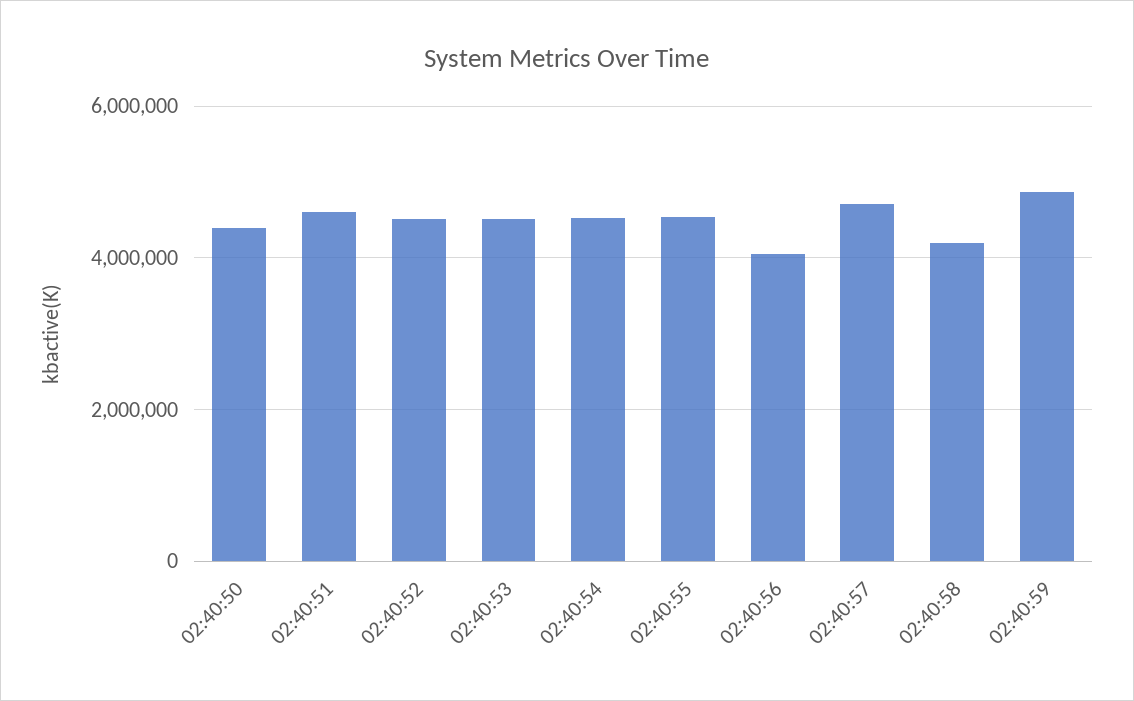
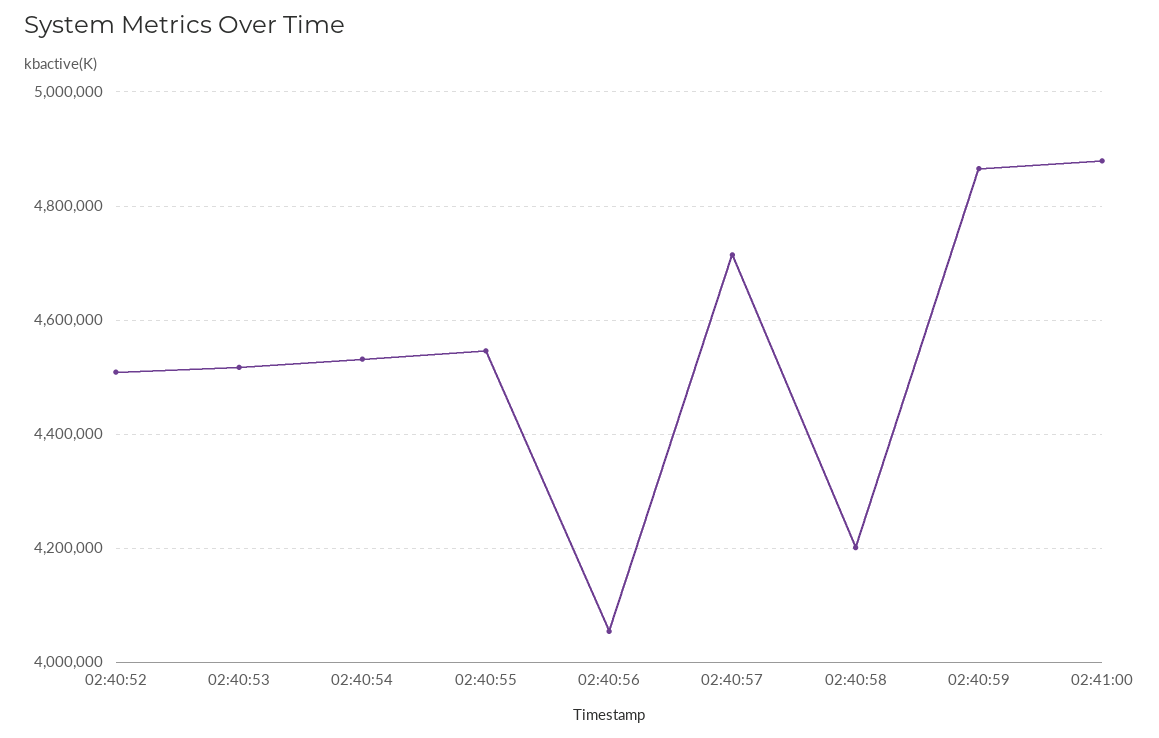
02:40:50: 4400000 -> none
02:40:51: 4600000 -> none
02:41:00: none -> 4880000

